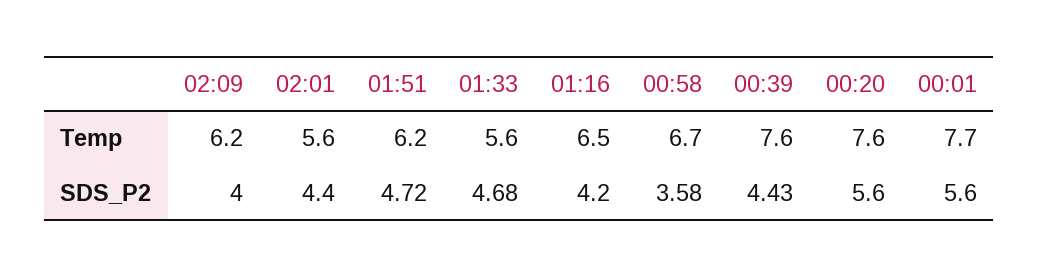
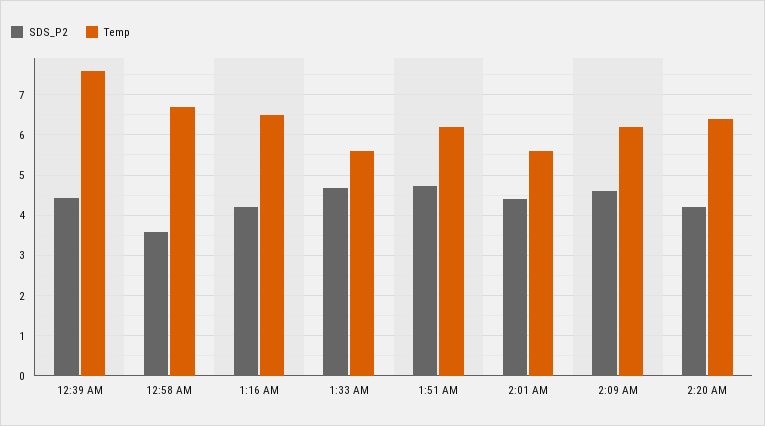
Temp, 00:20: 7.6 -> none
Temp, 00:01: 7.7 -> none
SDS_P2, 02:09: 4 -> 4.6
SDS_P2, 00:20: 5.6 -> none
SDS_P2, 00:01: 5.6 -> none
SDS_P2, 2:20 AM: none -> 4.2
Temp, 2:20 AM: none -> 6.4

